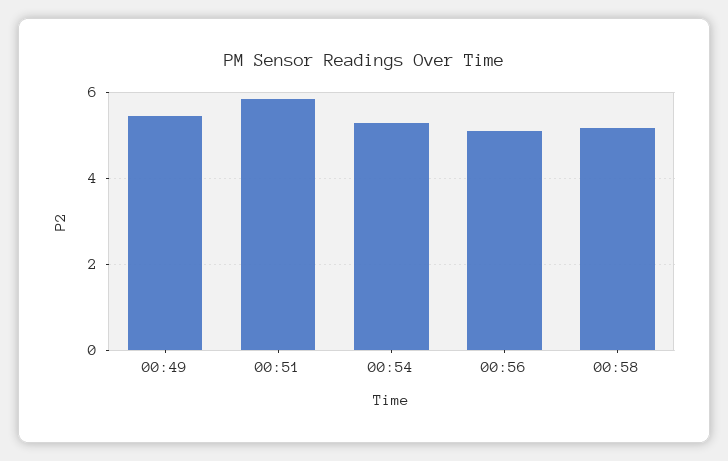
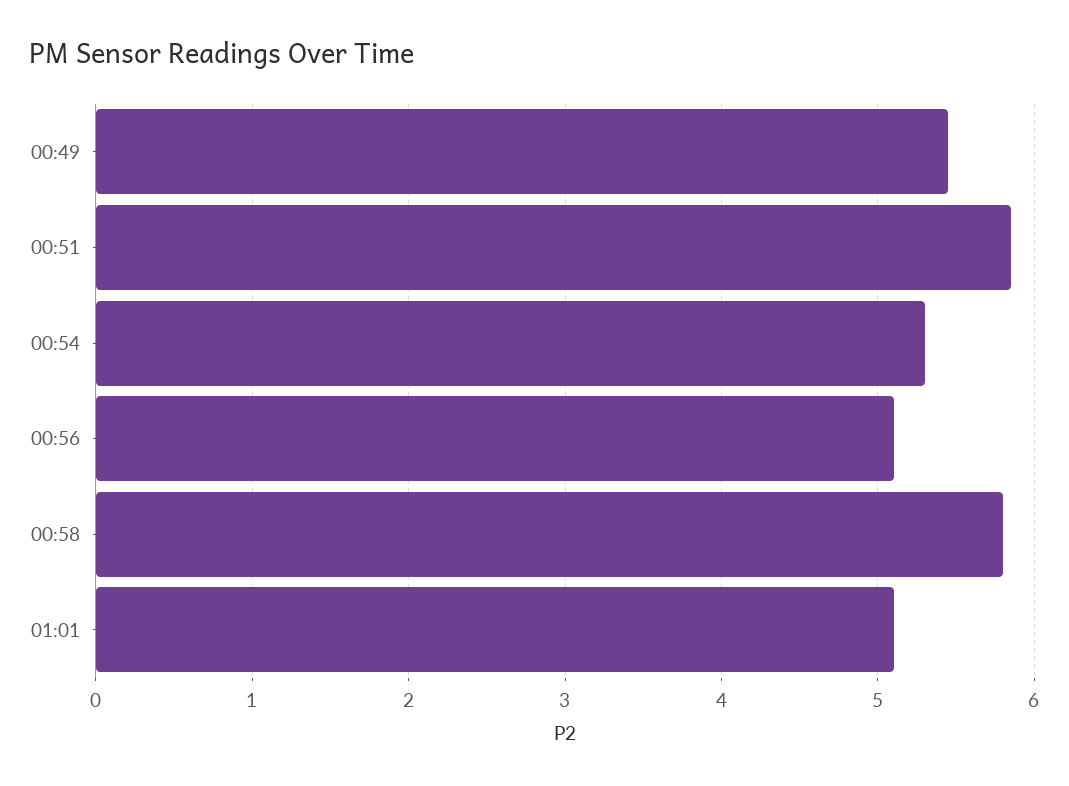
00:58: 5.2 -> 5.8
01:01: none -> 5.1

